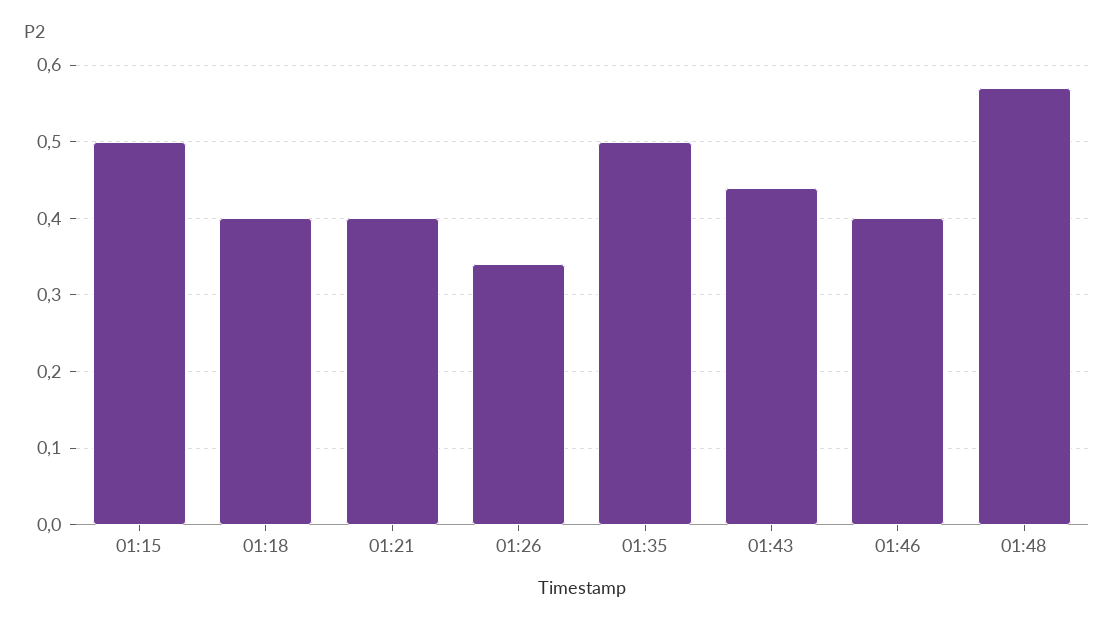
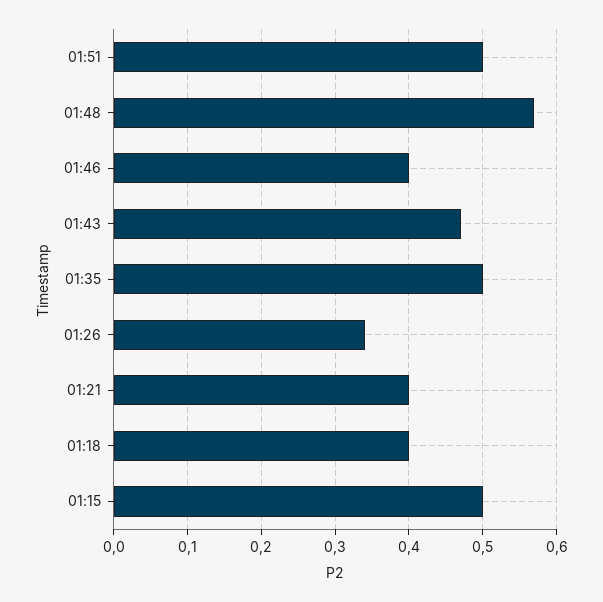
01:43: 0.44 -> 0.47
01:51: none -> 0.5

